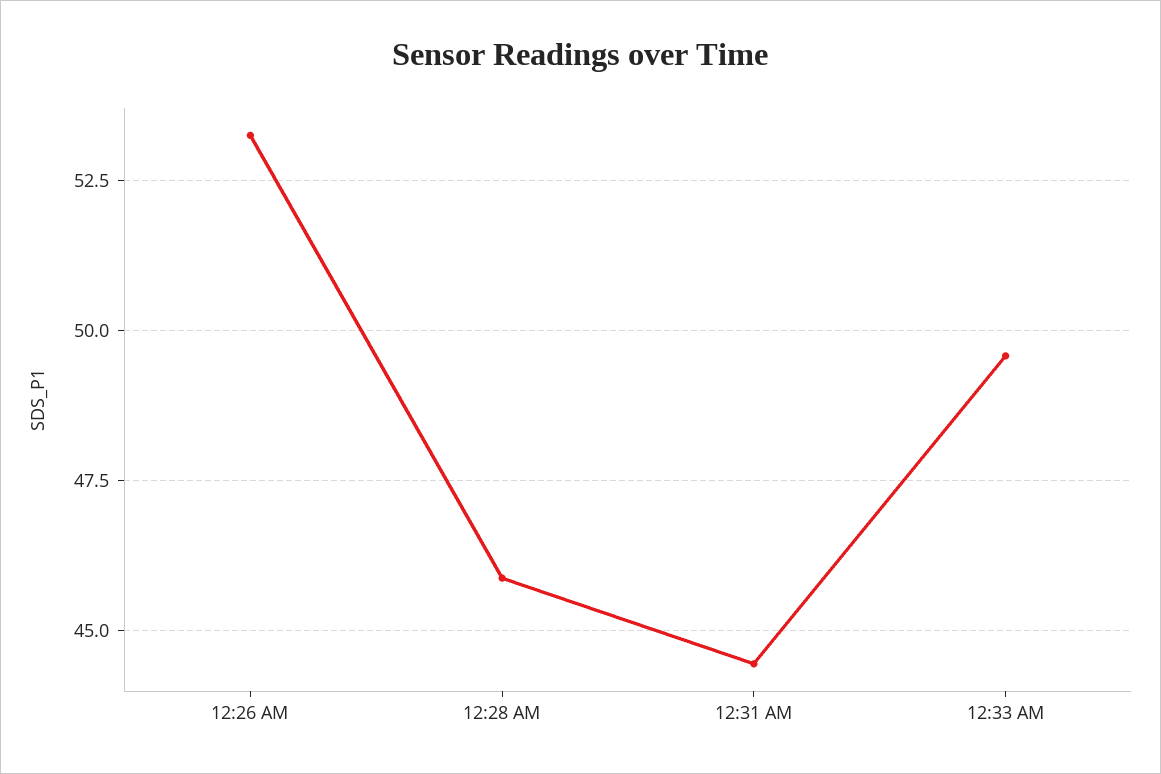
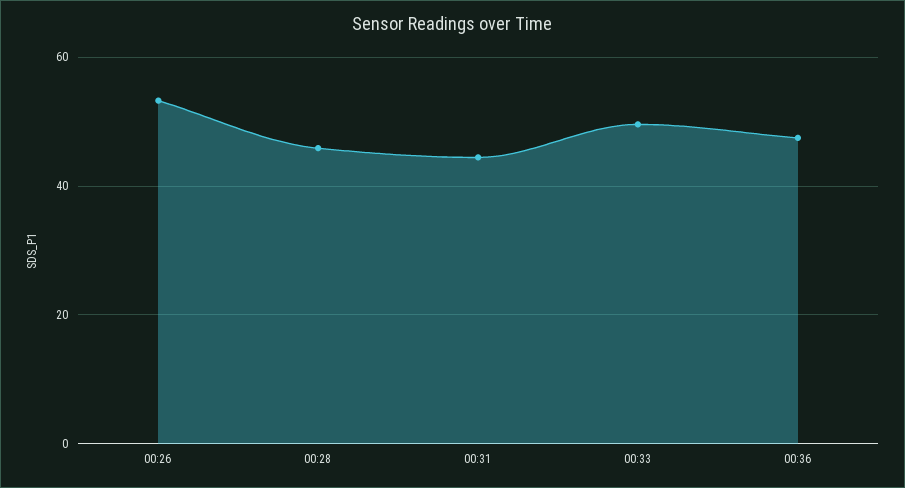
00:36: none -> 48

